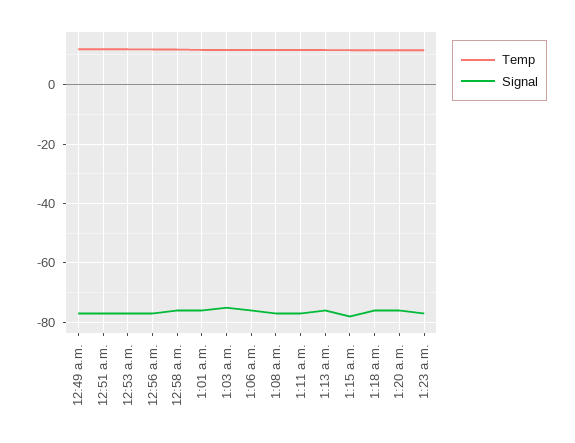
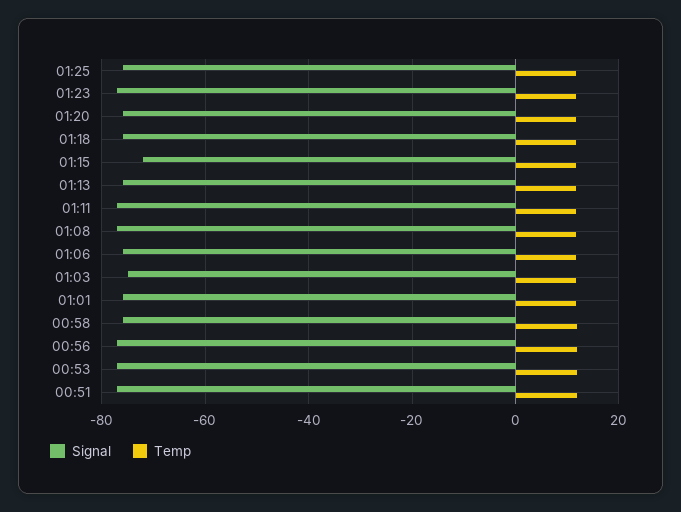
Temp, 12:49 a.m.: 12.5 -> none
Signal, 12:49 a.m.: -77.5 -> none
Signal, 1:15 a.m.: -77.5 -> -72
Signal, 01:25: none -> -76
Temp, 01:25: none -> 12

